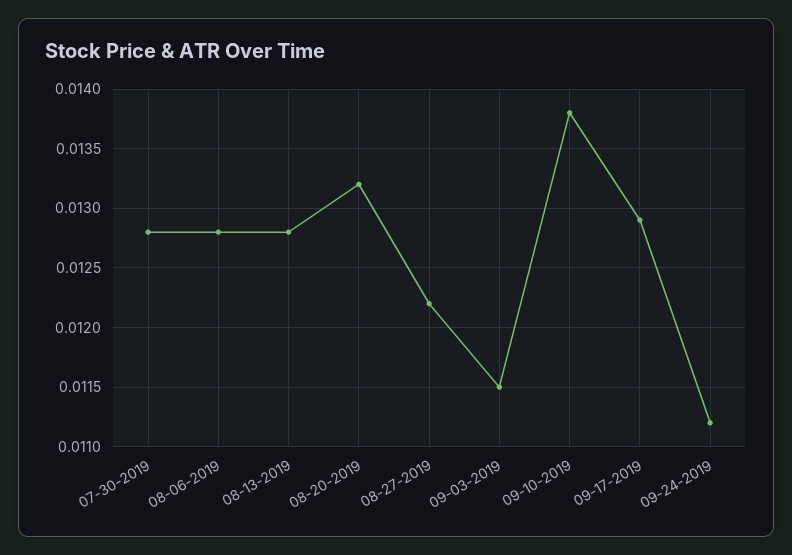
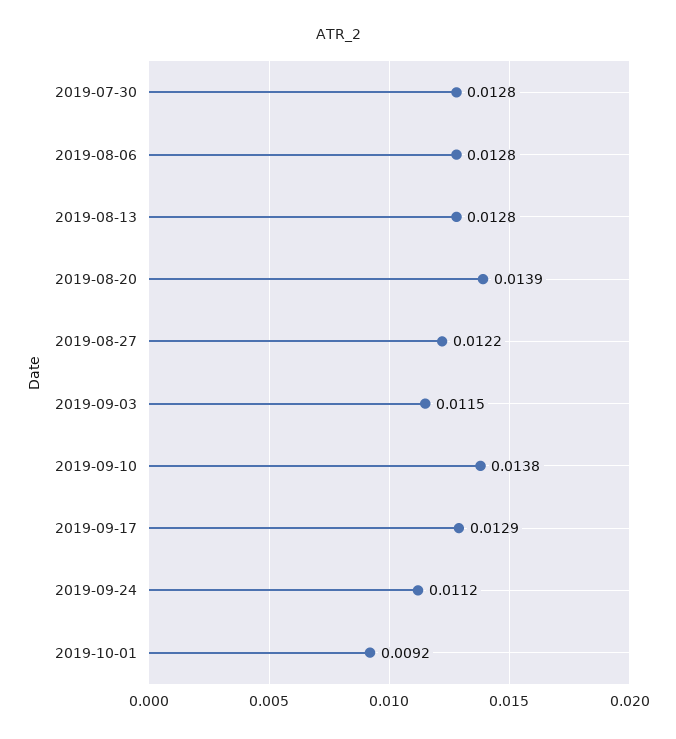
08-20-2019: 0.0132 -> 0.0139
2019-10-01: none -> 0.0092

